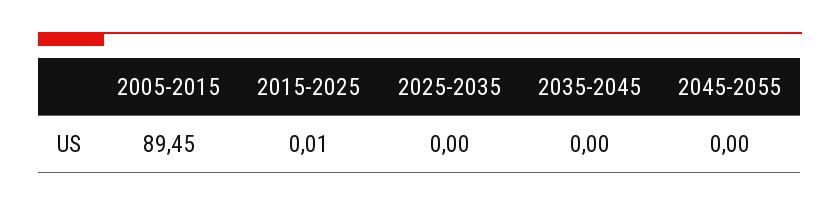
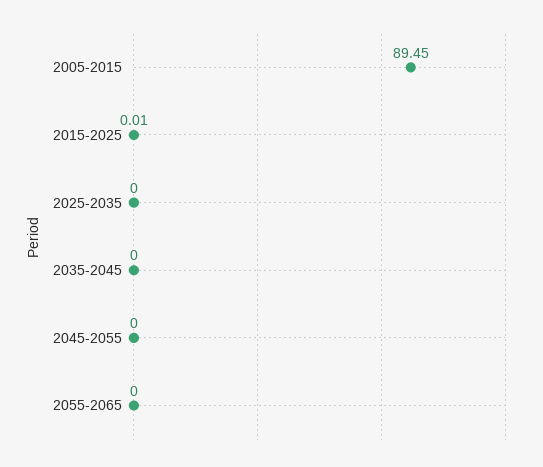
2055-2065: none -> 0

